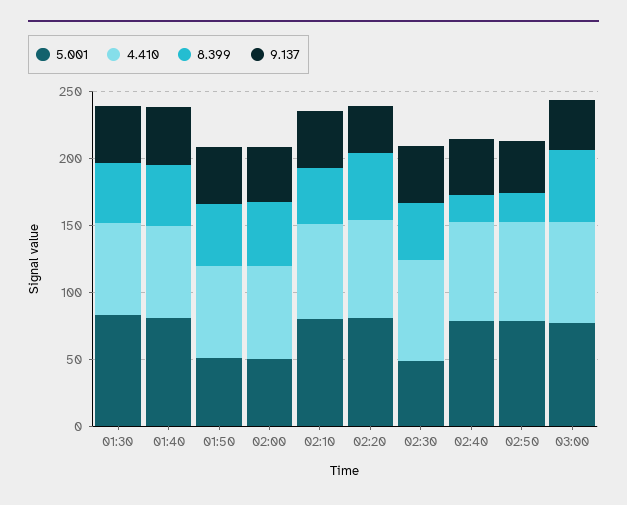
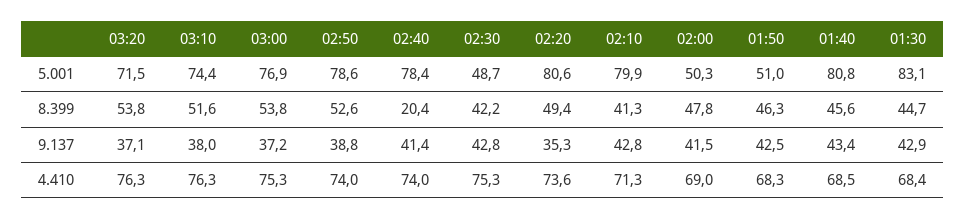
8.399, 02:50: 20 -> 52.6
5.001, 03:20: none -> 71.5
5.001, 03:10: none -> 74.4
8.399, 03:20: none -> 53.8
8.399, 03:10: none -> 51.6
9.137, 03:20: none -> 37.1
9.137, 03:10: none -> 38
4.410, 03:20: none -> 76.3
4.410, 03:10: none -> 76.3

